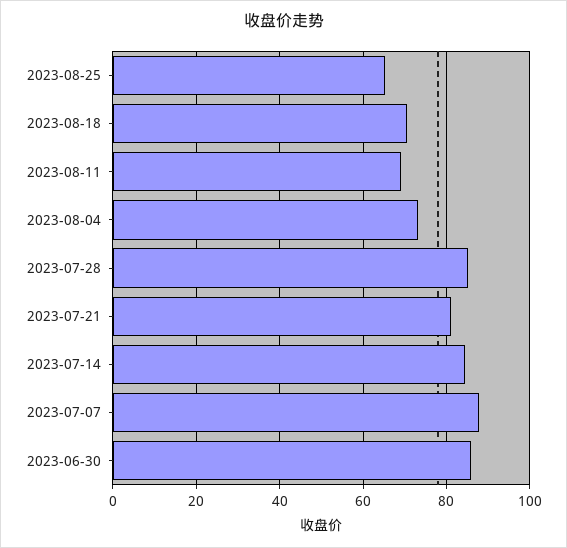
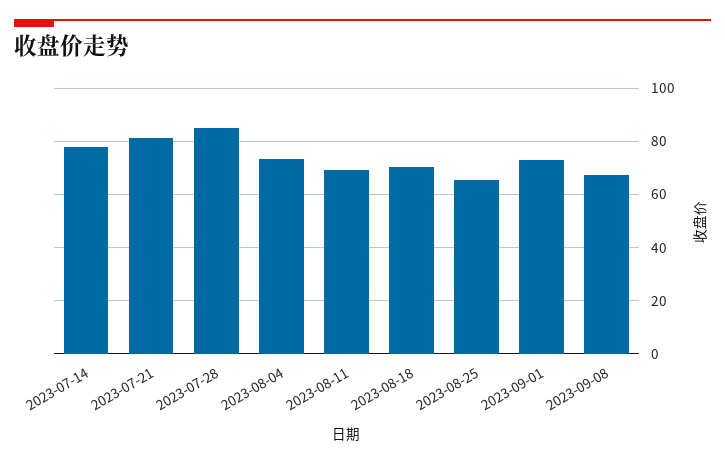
2023-07-14: 84 -> 77.5
2023-07-07: 88 -> none
2023-06-30: 86 -> none
2023-09-01: none -> 72.5
2023-09-08: none -> 67.5

